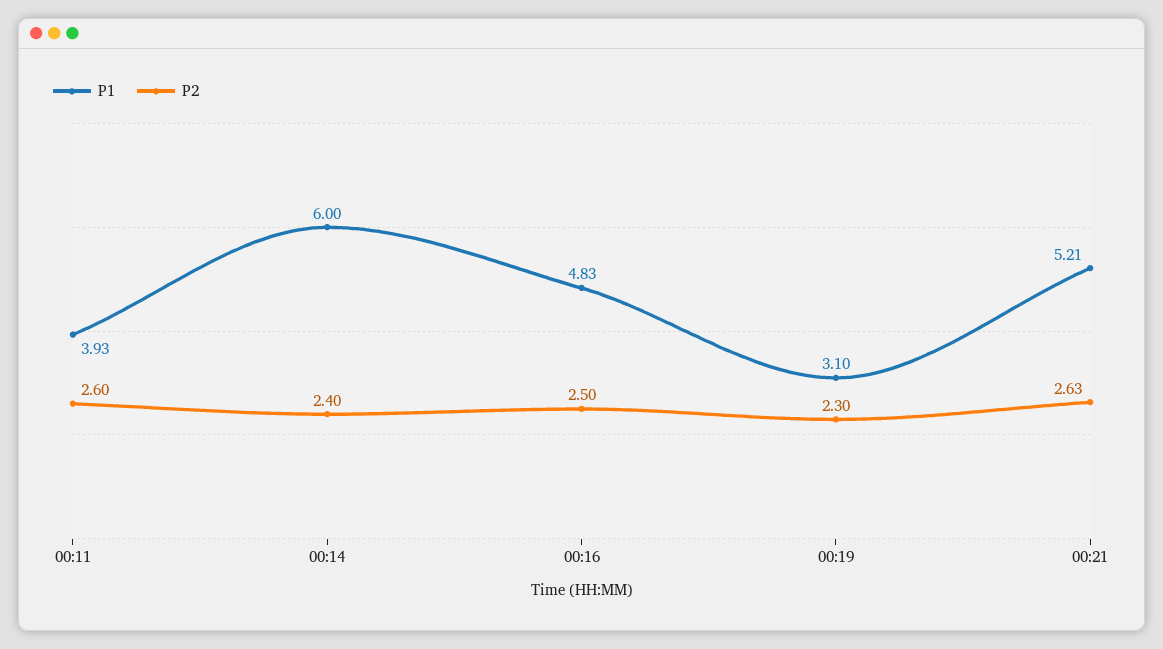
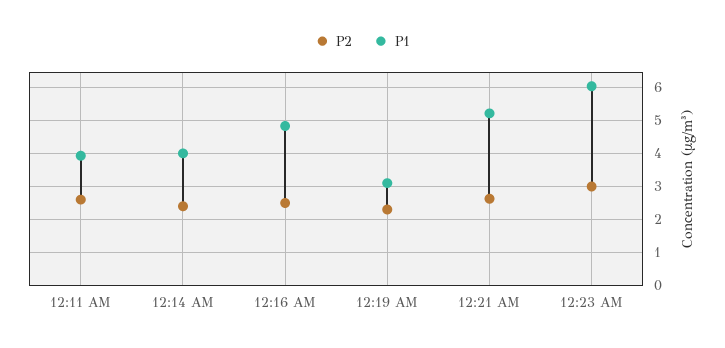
P1, 00:14: 6 -> 4
P2, 12:23 AM: none -> 3
P1, 12:23 AM: none -> 6

